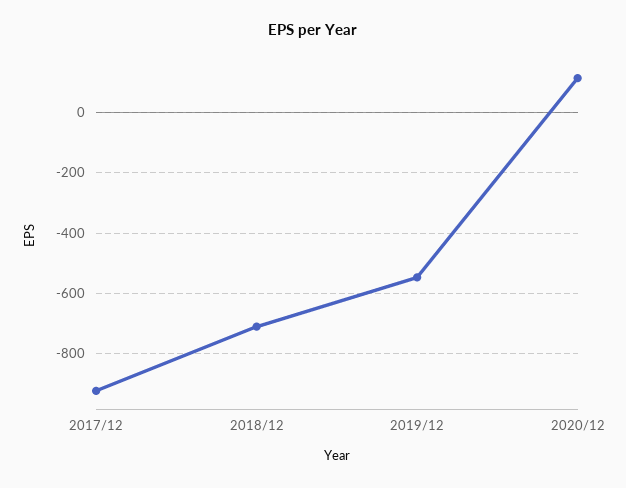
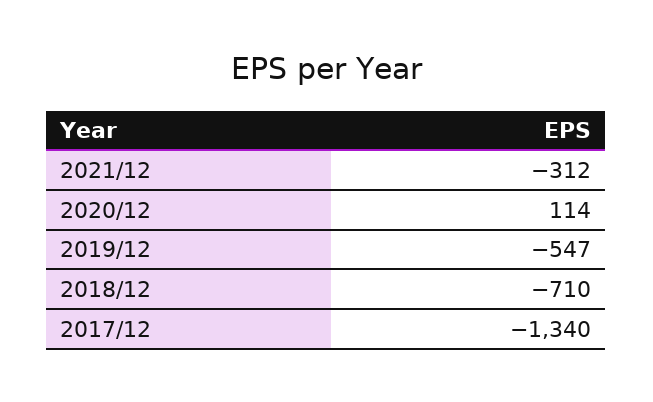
2017/12: -920 -> -1340
2021/12: none -> -312

